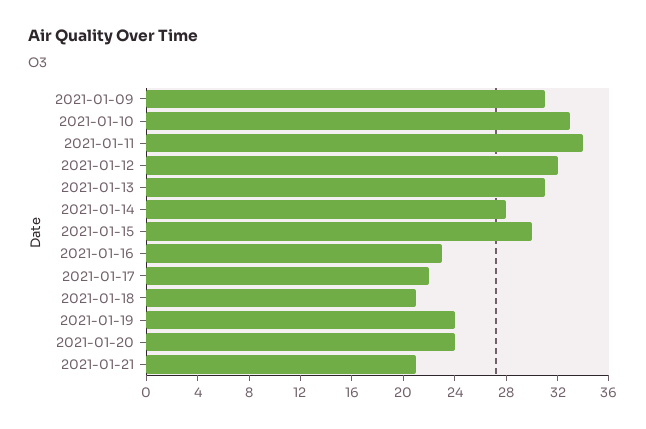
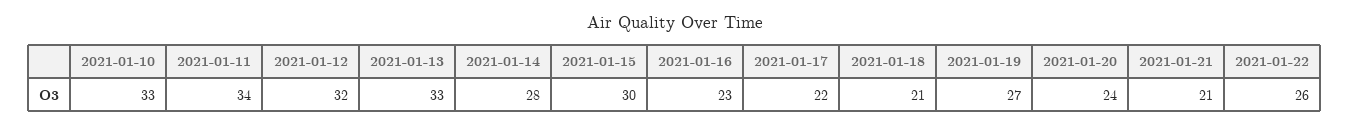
2021-01-09: 31 -> none
2021-01-13: 31 -> 33
2021-01-19: 24 -> 27
2021-01-22: none -> 26

